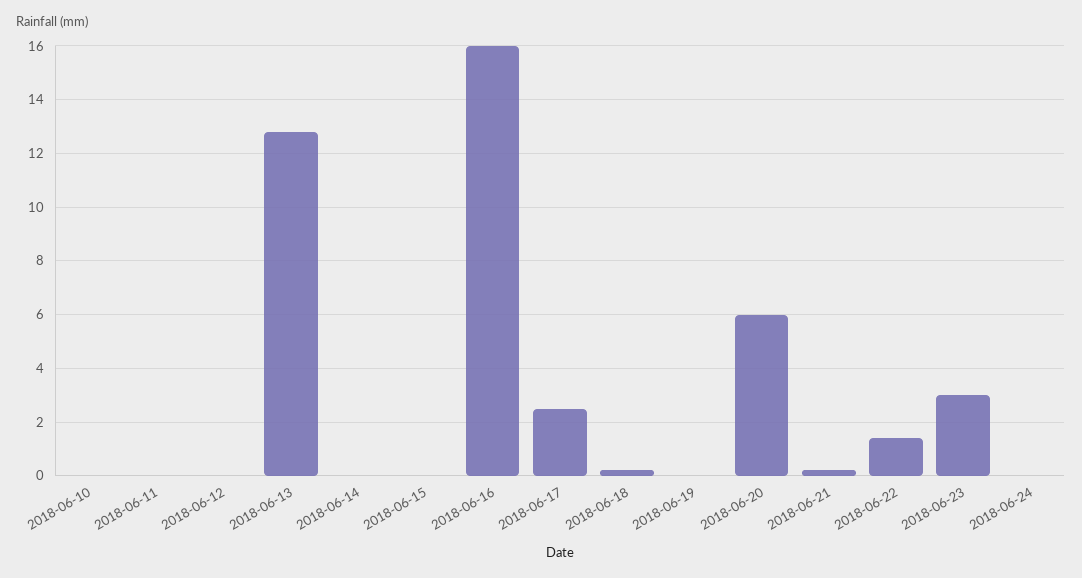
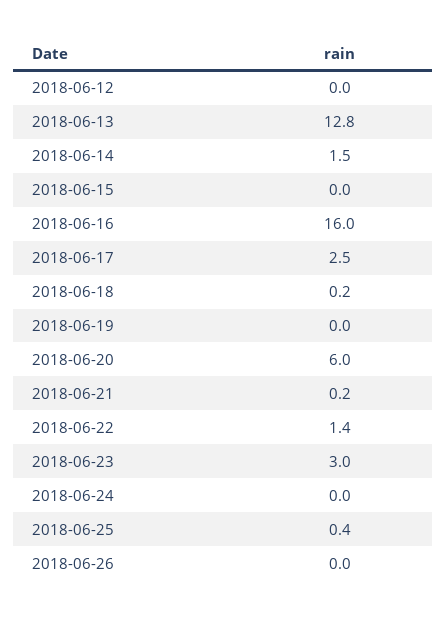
2018-06-10: 0 -> none
2018-06-11: 0 -> none
2018-06-14: 0 -> 1.5
2018-06-25: none -> 0.4
2018-06-26: none -> 0

